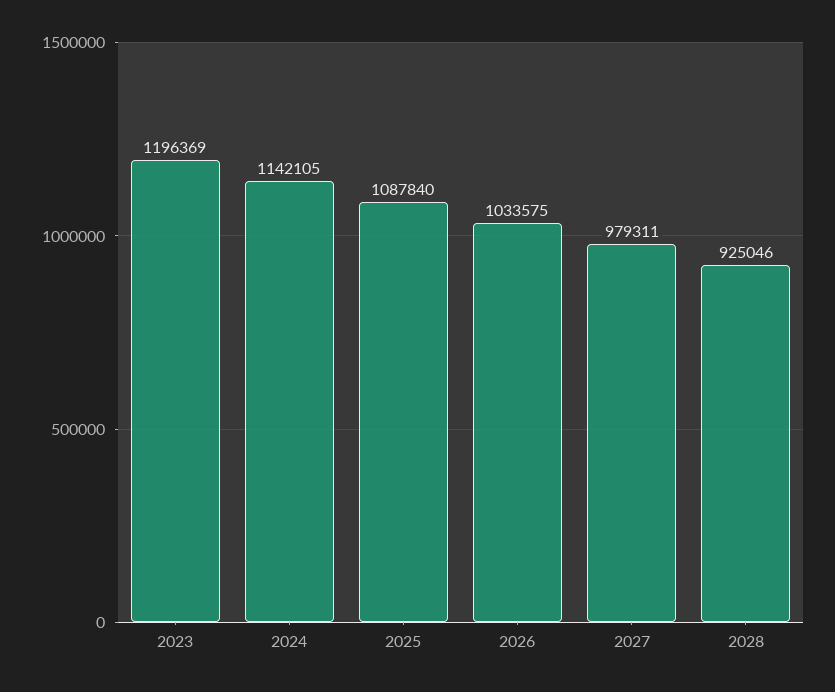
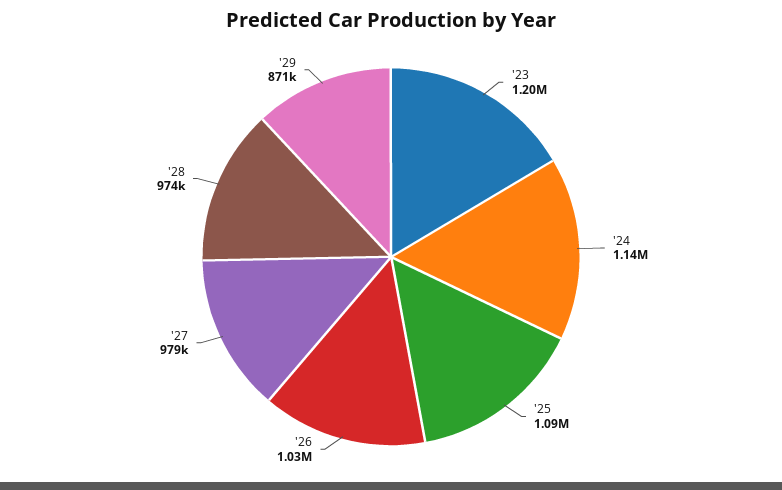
2028: 925046 -> 974000
'29: none -> 871000

